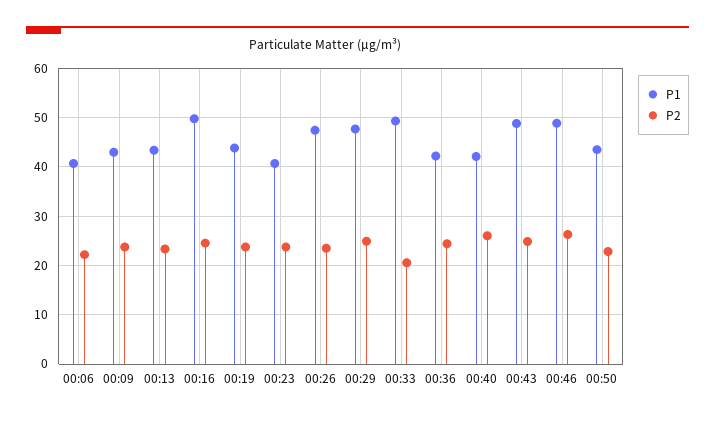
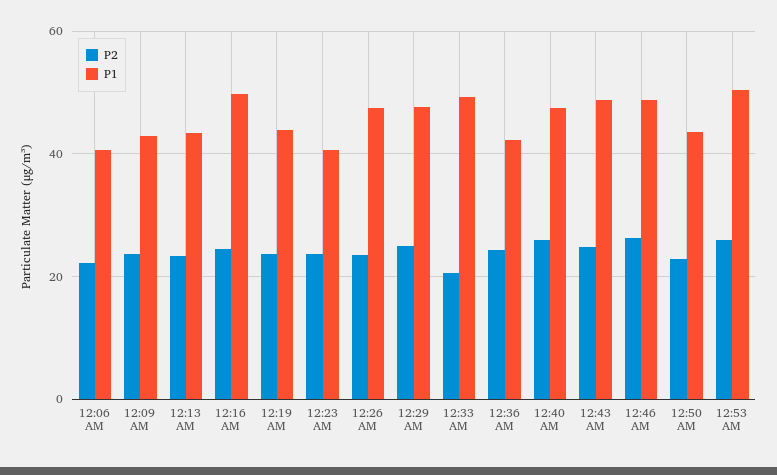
P1, 00:40: 42 -> 48
P2, 12:53 AM: none -> 26
P1, 12:53 AM: none -> 50

